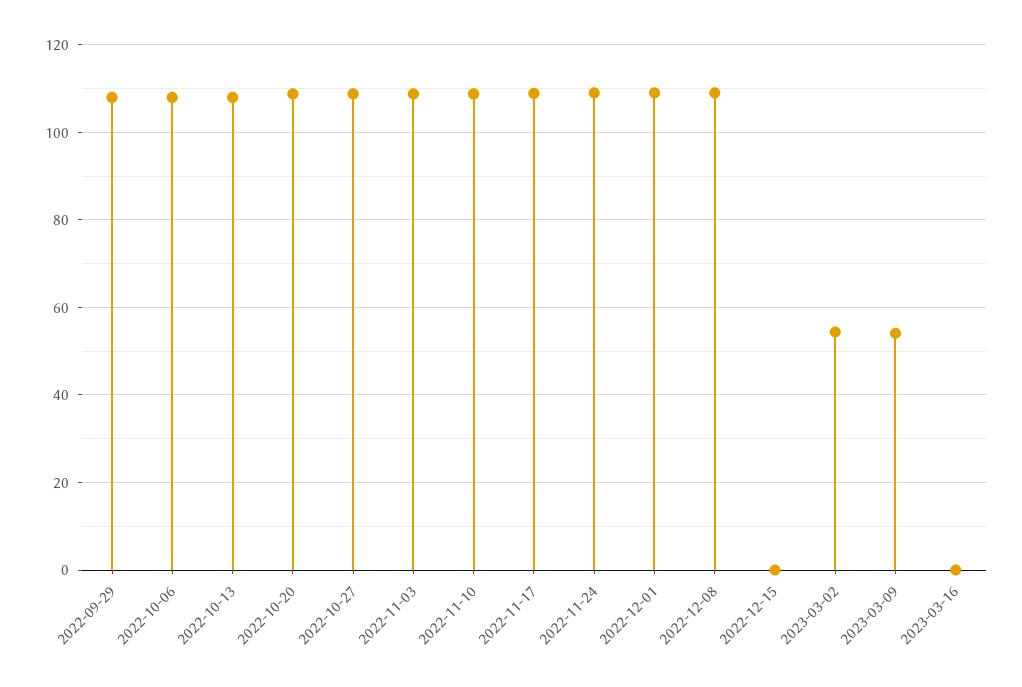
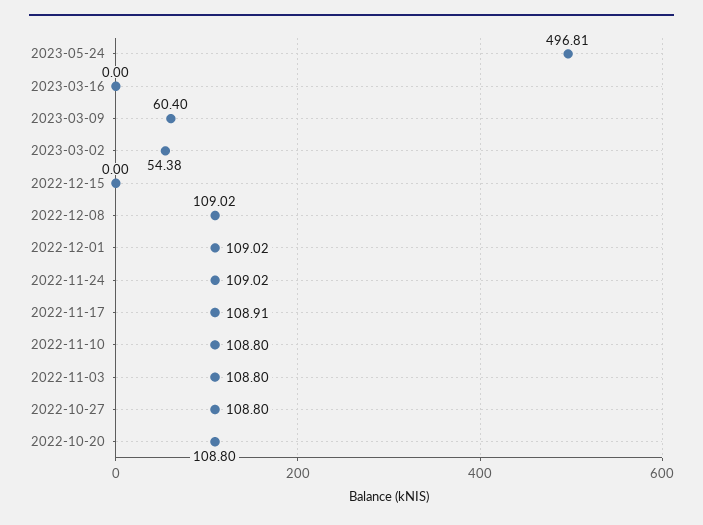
2022-09-29: 108 -> none
2022-10-06: 108 -> none
2022-10-13: 108 -> none
2023-03-09: 54 -> 60.4
2023-05-24: none -> 496.81

